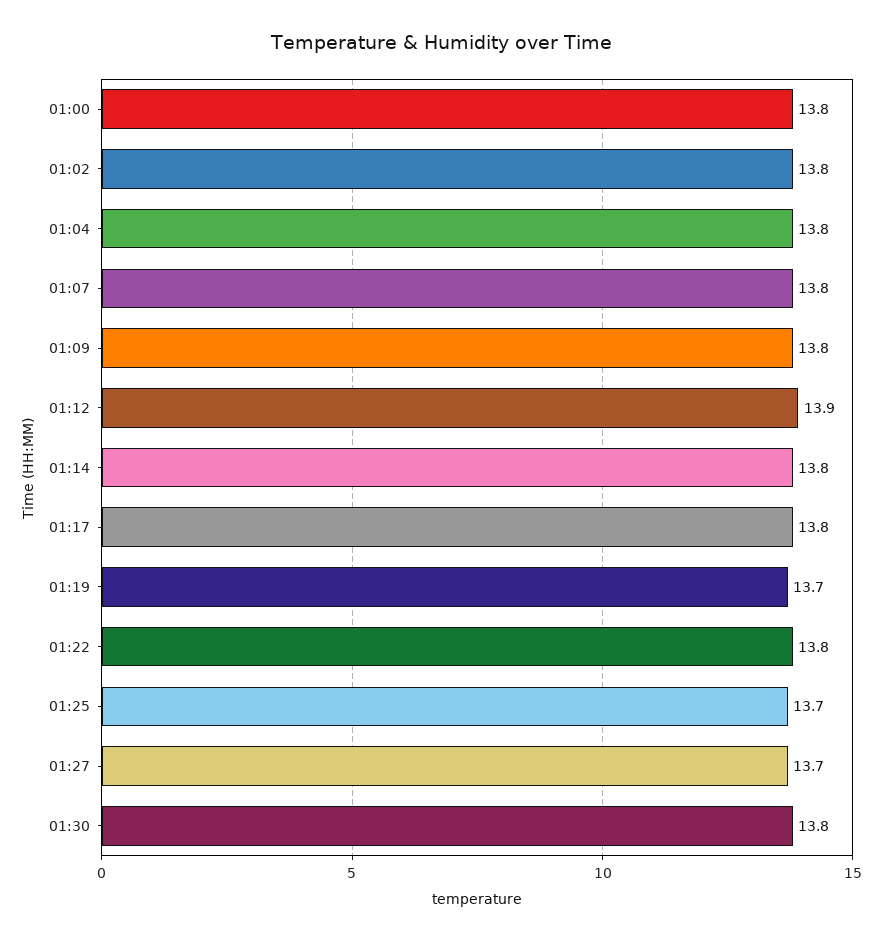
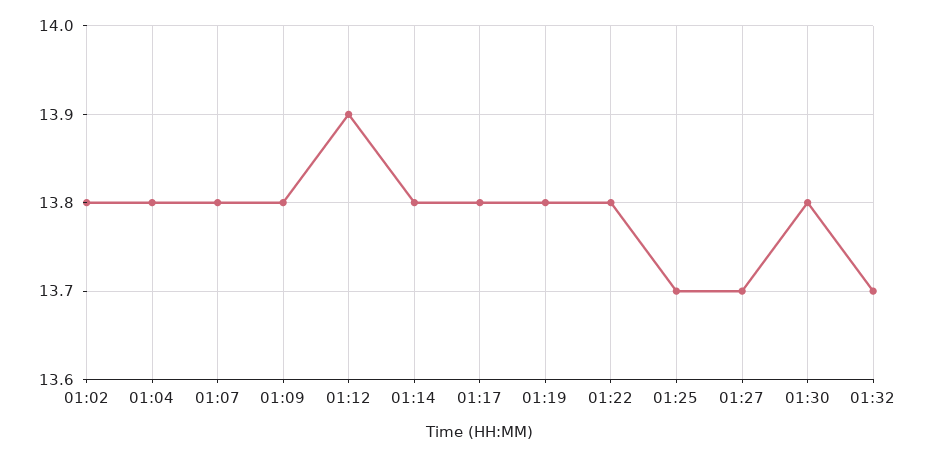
01:00: 13.8 -> none
01:19: 13.7 -> 13.8
01:32: none -> 13.7

